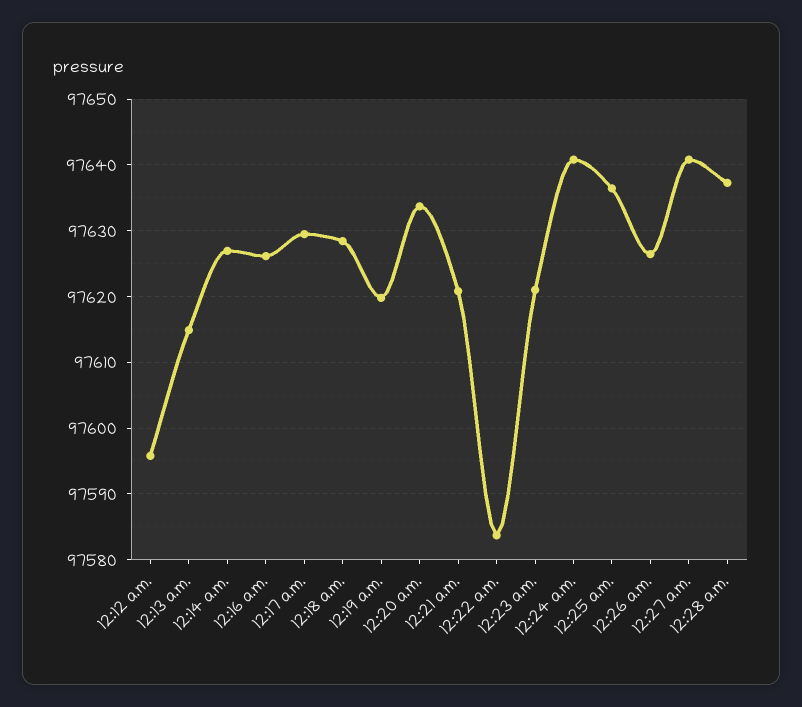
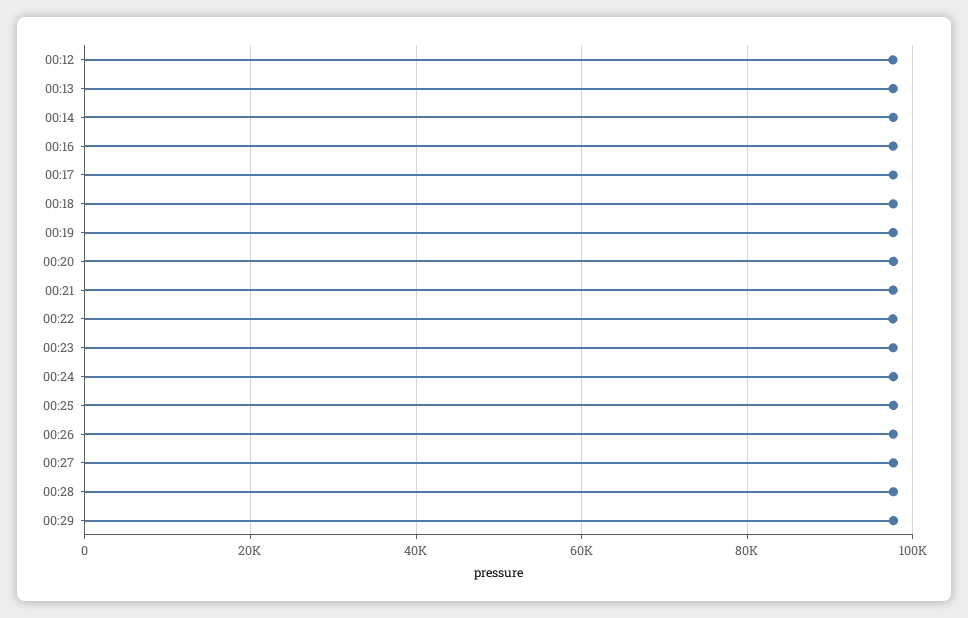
00:29: none -> 98000

